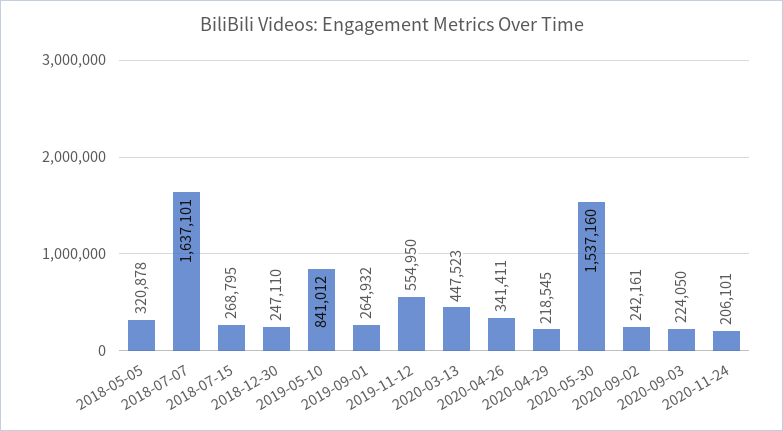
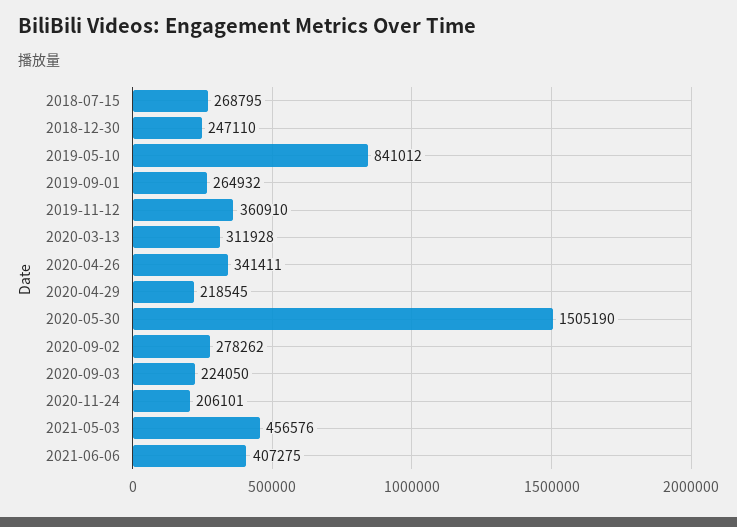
2018-05-05: 320878 -> none
2018-07-07: 1637101 -> none
2019-11-12: 554950 -> 360910
2020-03-13: 447523 -> 311928
2020-05-30: 1537160 -> 1505190
2020-09-02: 242161 -> 278262
2021-05-03: none -> 456576
2021-06-06: none -> 407275

